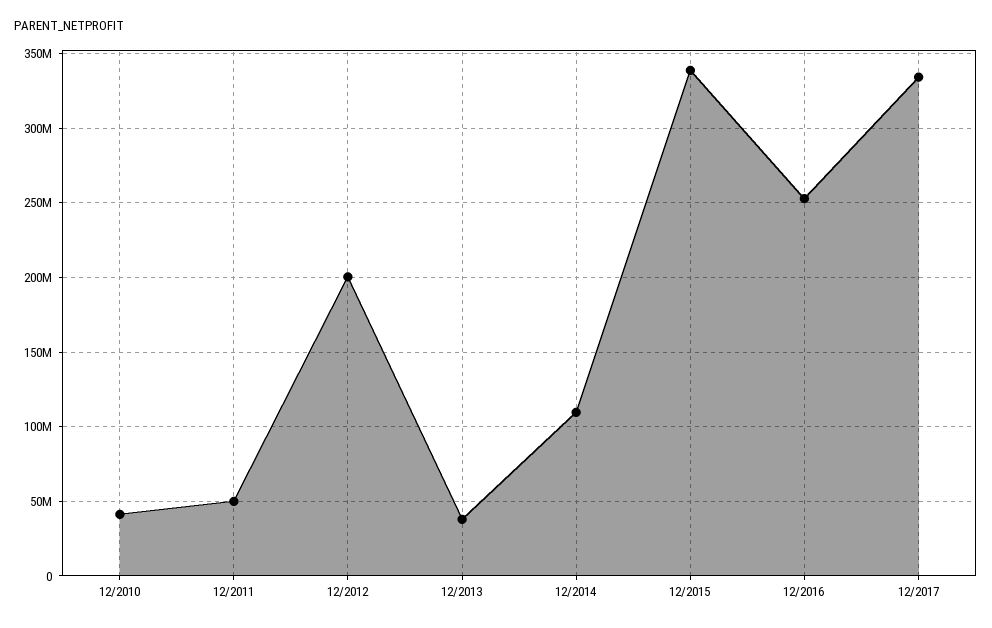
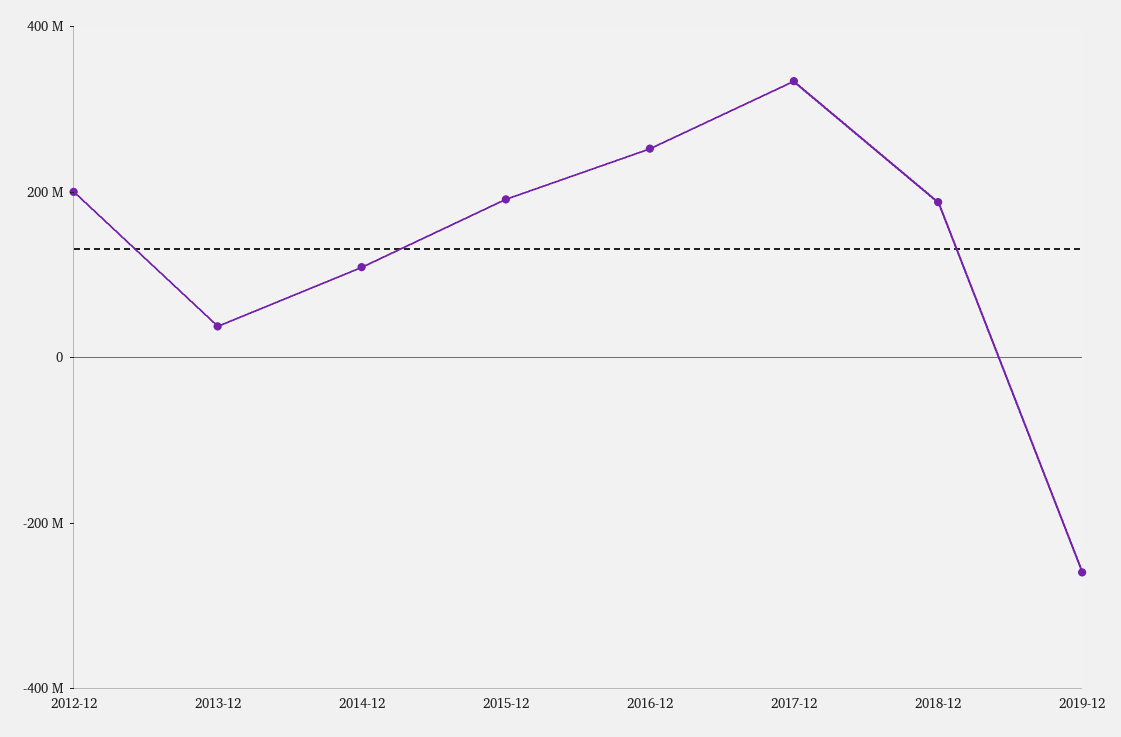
12/2010: 40000000 -> none
12/2011: 50000000 -> none
12/2015: 340000000 -> 200000000
2018-12: none -> 200000000
2019-12: none -> -250000000

